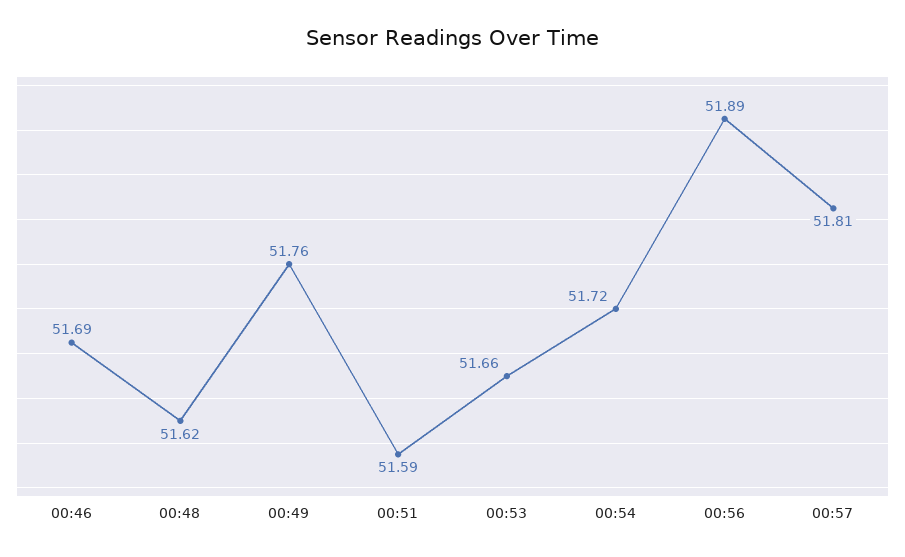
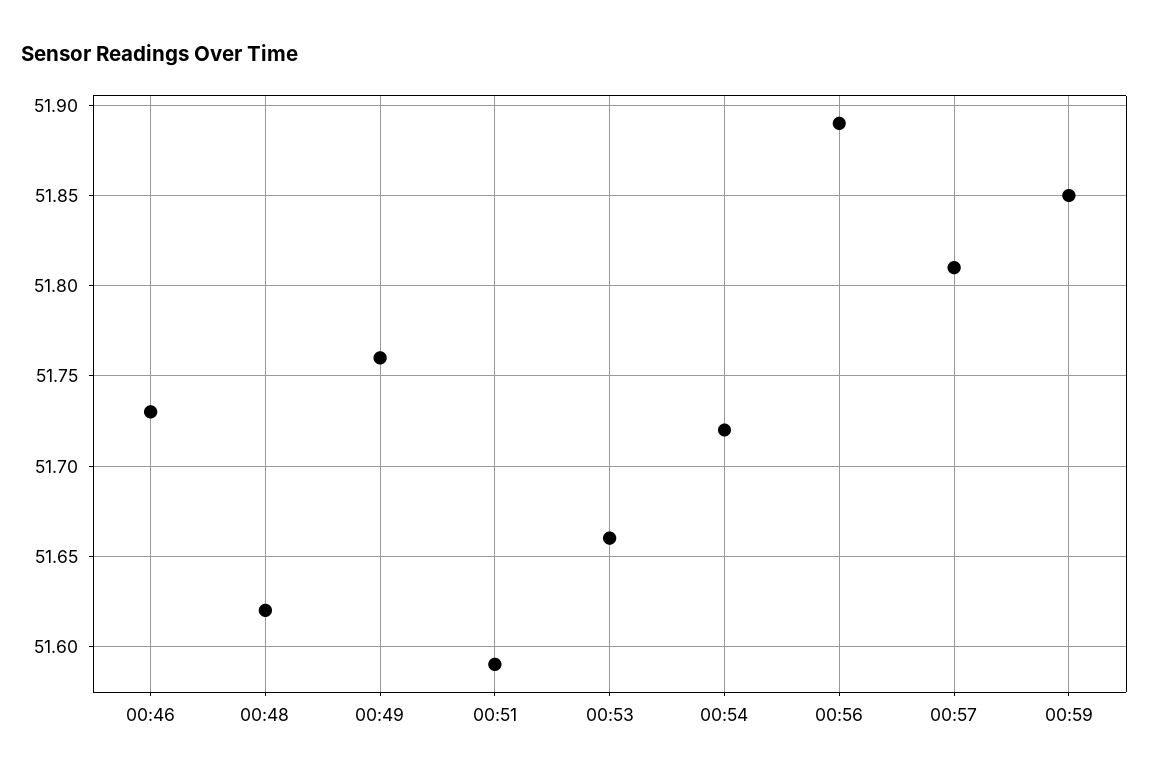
00:46: 51.69 -> 51.73
00:59: none -> 51.85

